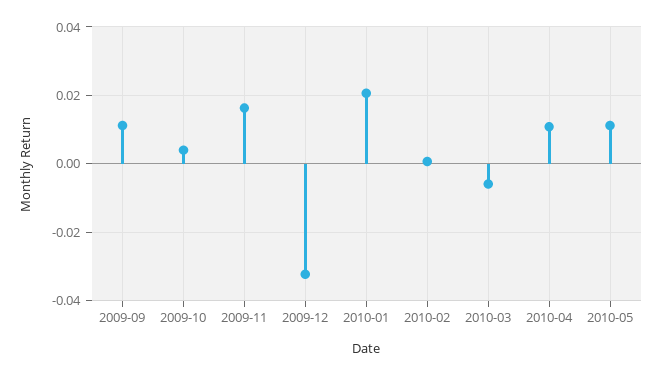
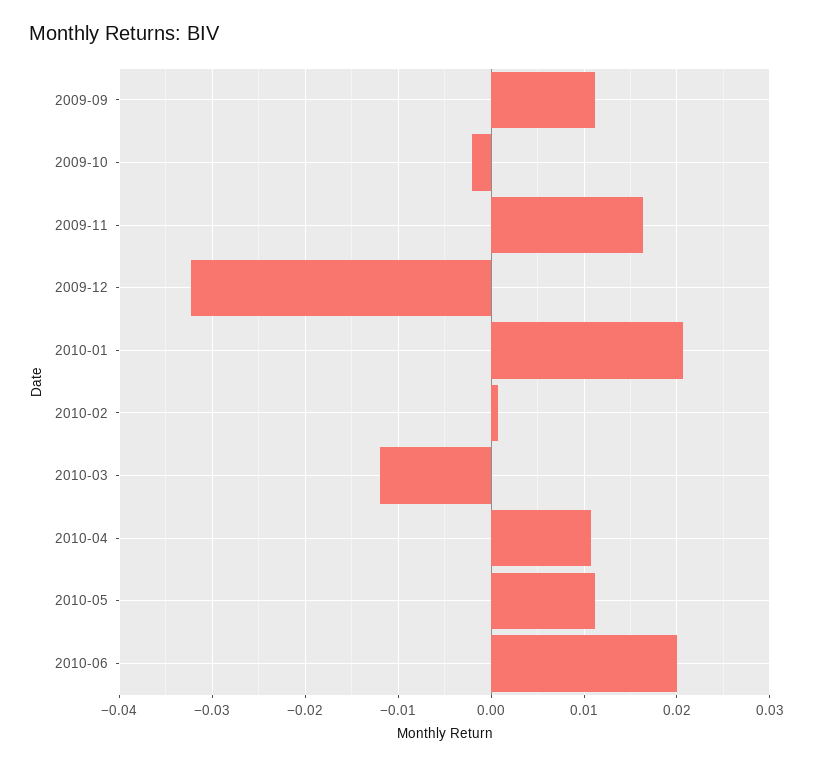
2009-10: 0.004 -> -0.002
2010-03: -0.006 -> -0.012
2010-06: none -> 0.02

